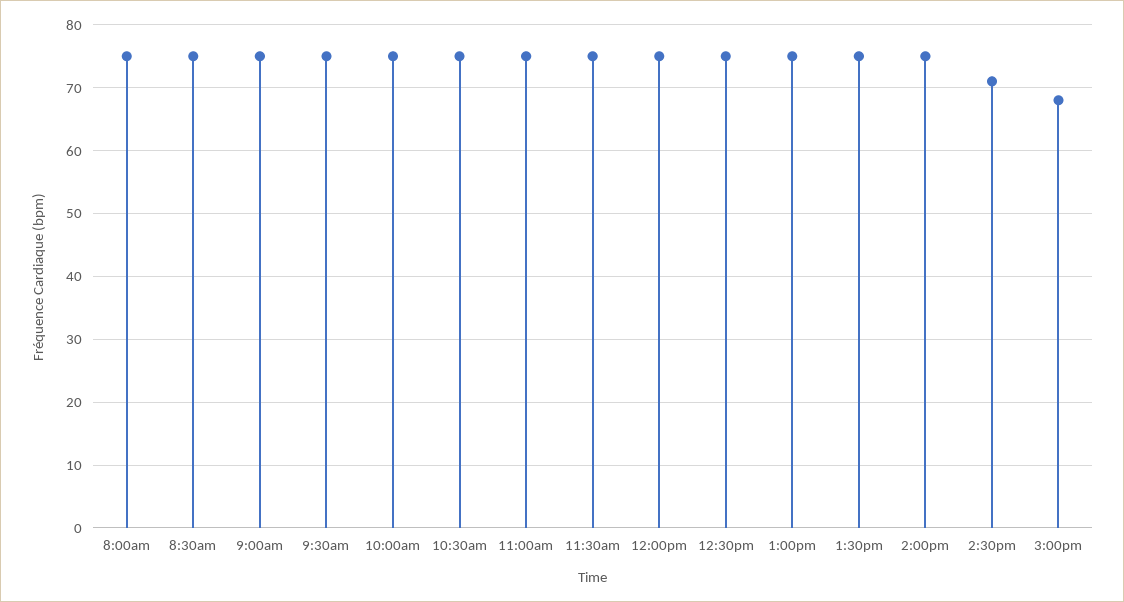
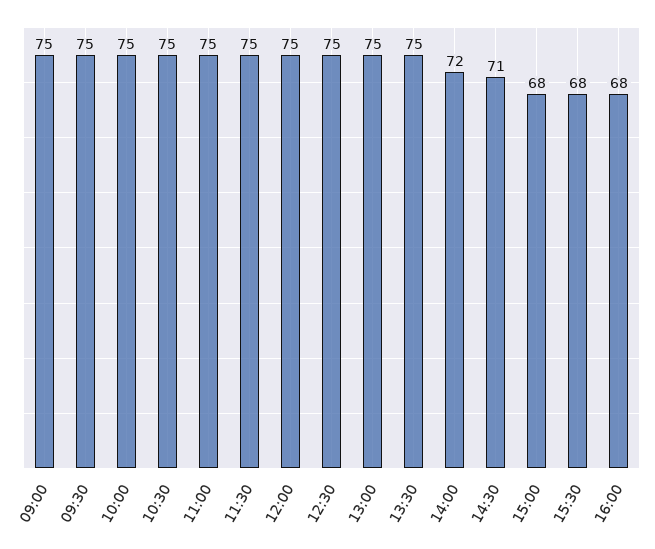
8:00am: 75 -> none
8:30am: 75 -> none
2:00pm: 75 -> 72
15:30: none -> 68
16:00: none -> 68

